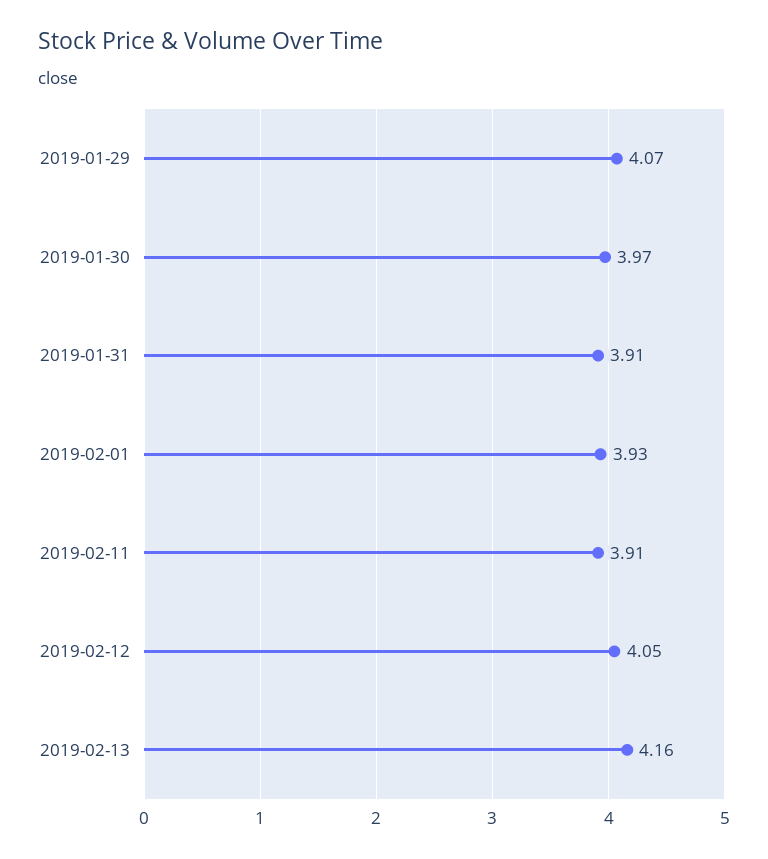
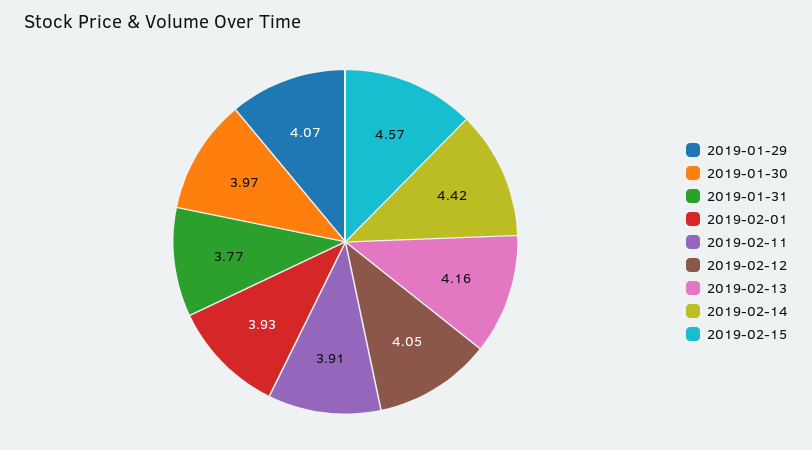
2019-01-31: 3.91 -> 3.77
2019-02-14: none -> 4.42
2019-02-15: none -> 4.57

